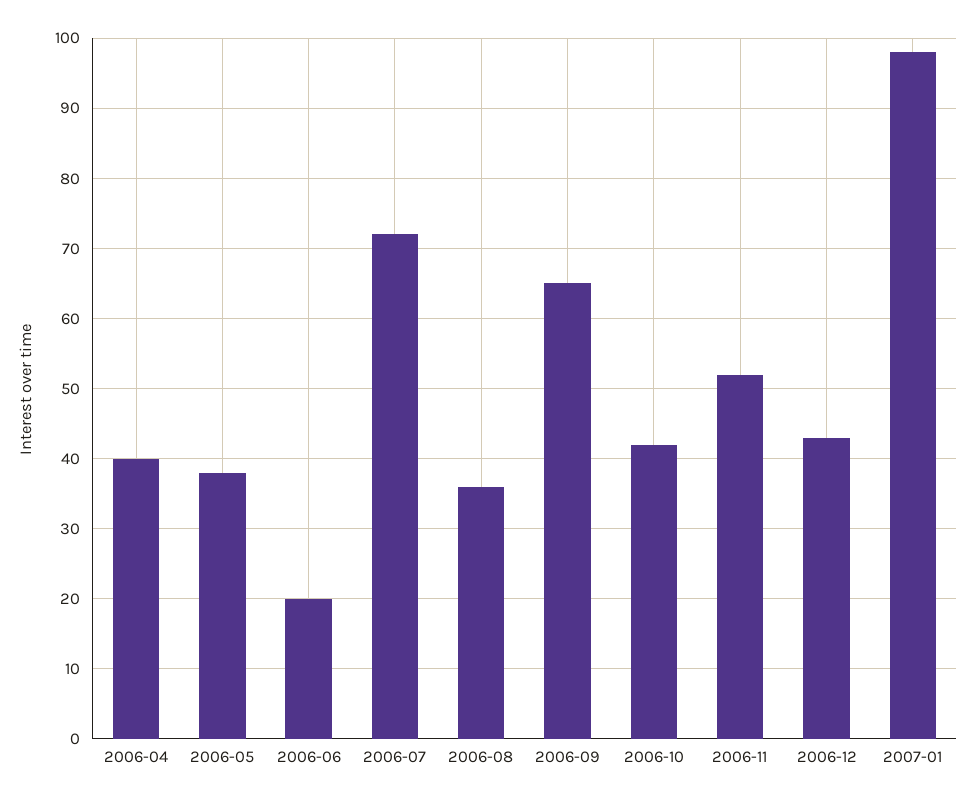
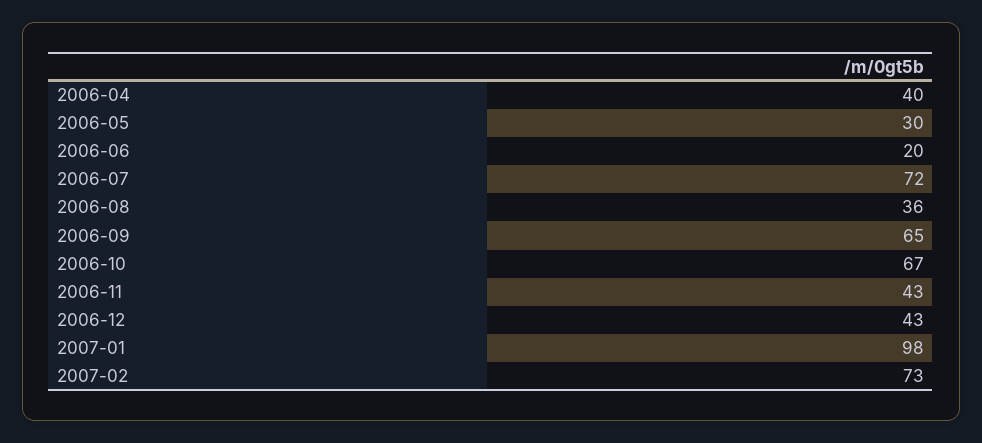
2006-05: 38 -> 30
2006-10: 42 -> 67
2006-11: 52 -> 43
2007-02: none -> 73

